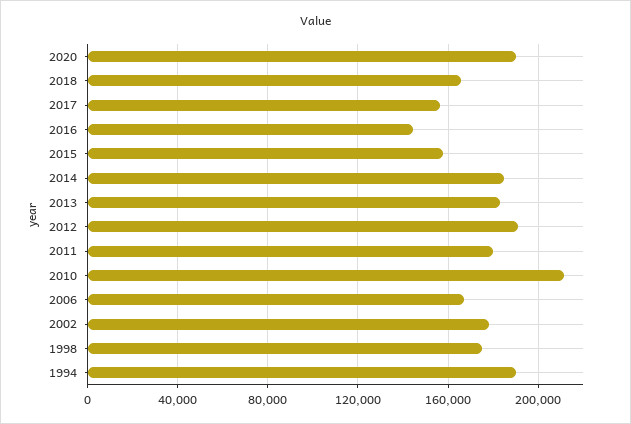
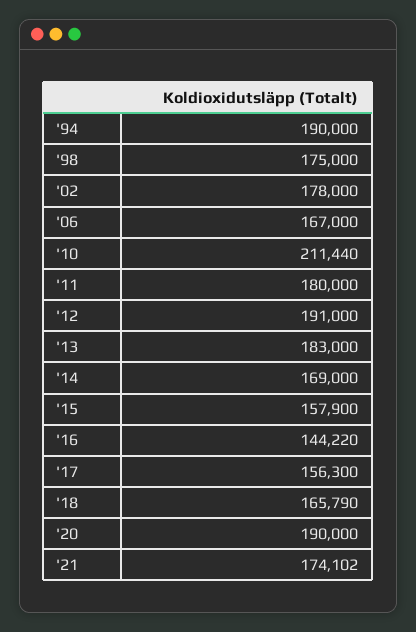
2014: 185000 -> 169000
'21: none -> 174102

